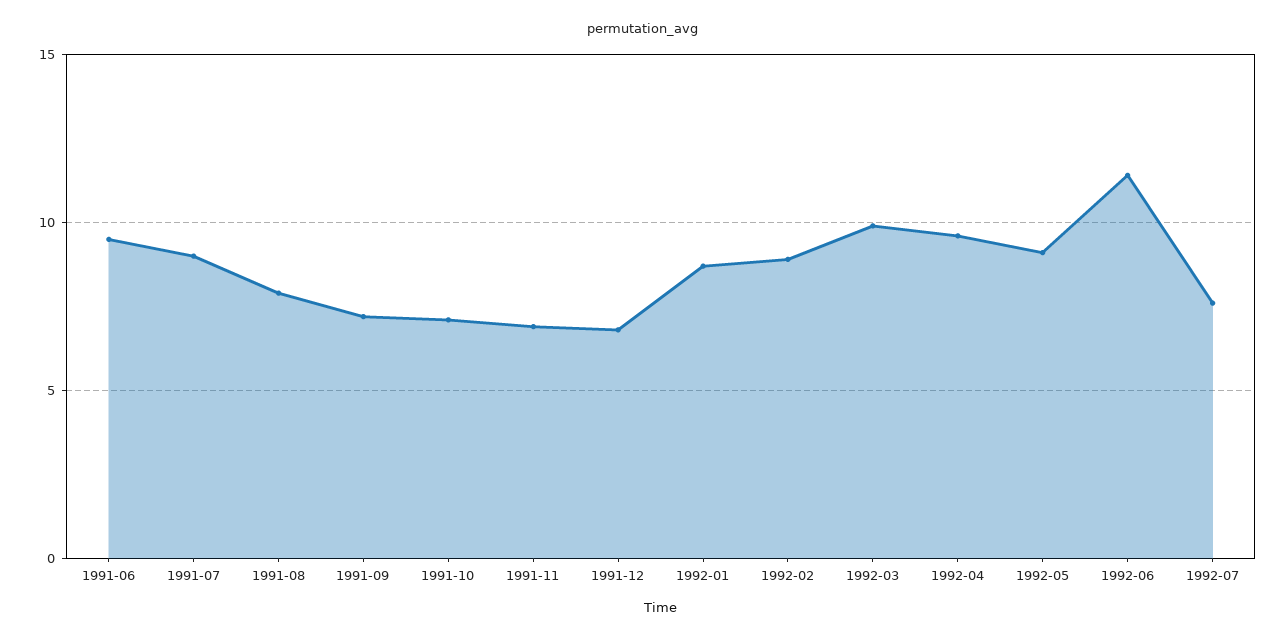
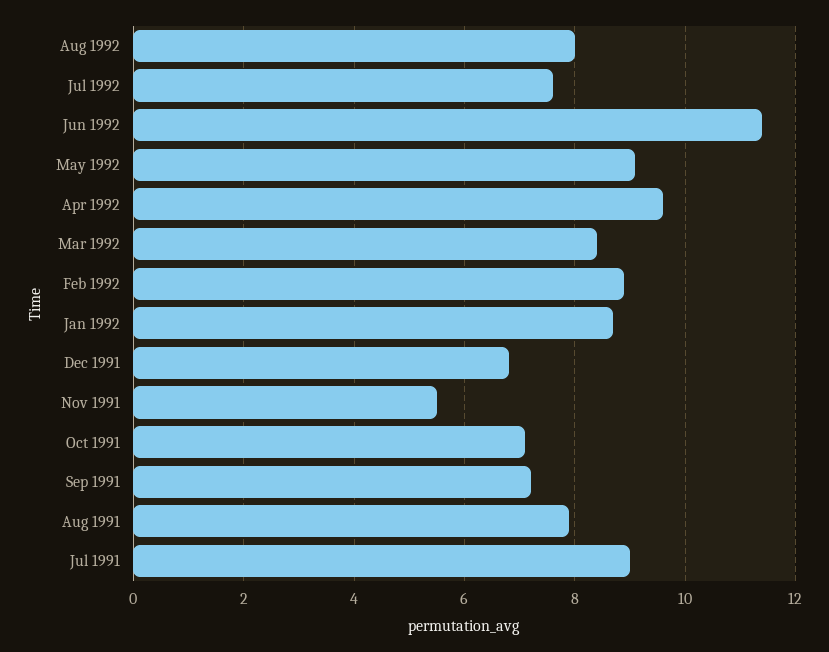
1991-06: 9.5 -> none
1991-11: 7 -> 5.5
1992-03: 10 -> 8.5
Aug 1992: none -> 8

